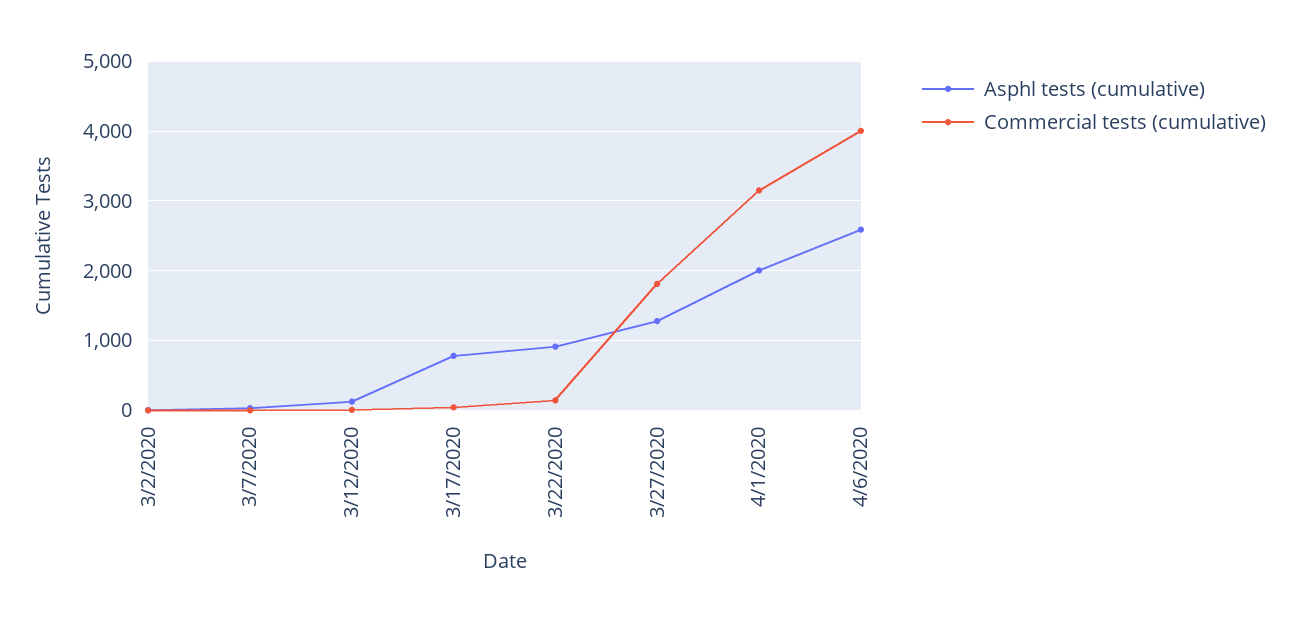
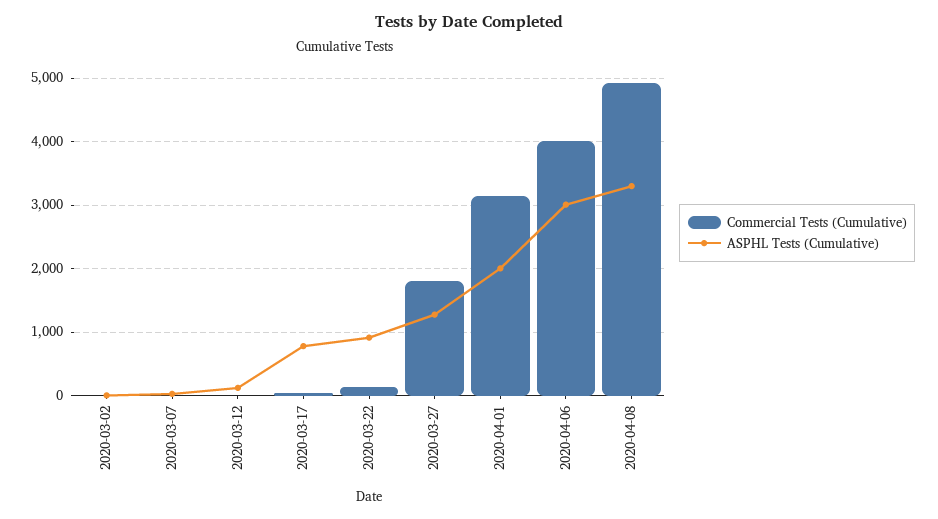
Asphl tests (cumulative), 4/6/2020: 2600 -> 3000
Commercial tests (cumulative), 2020-04-08: none -> 4900
Asphl tests (cumulative), 2020-04-08: none -> 3300

